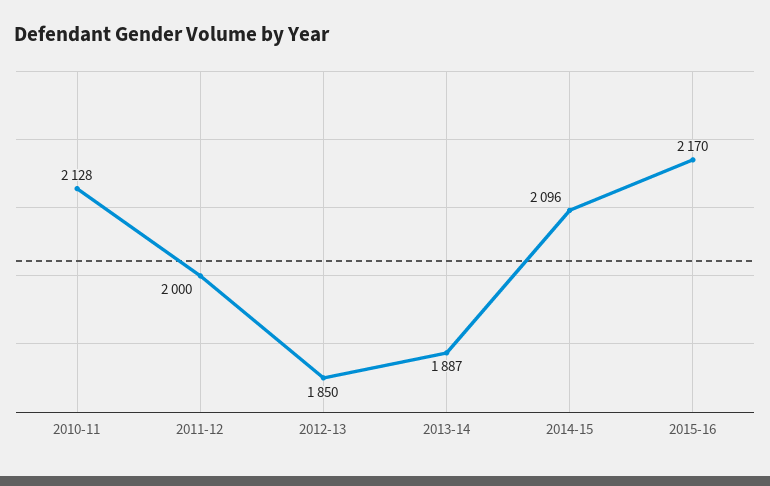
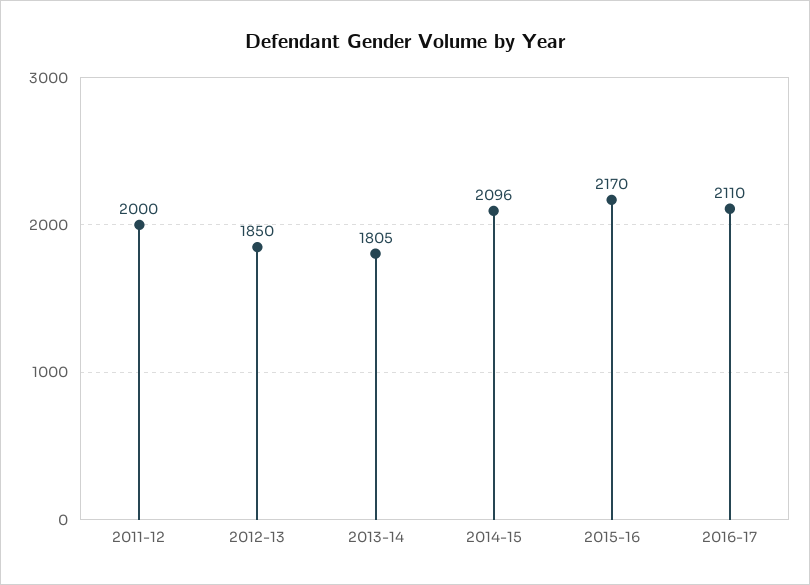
2010-11: 2128 -> none
2013-14: 1887 -> 1805
2016-17: none -> 2110

